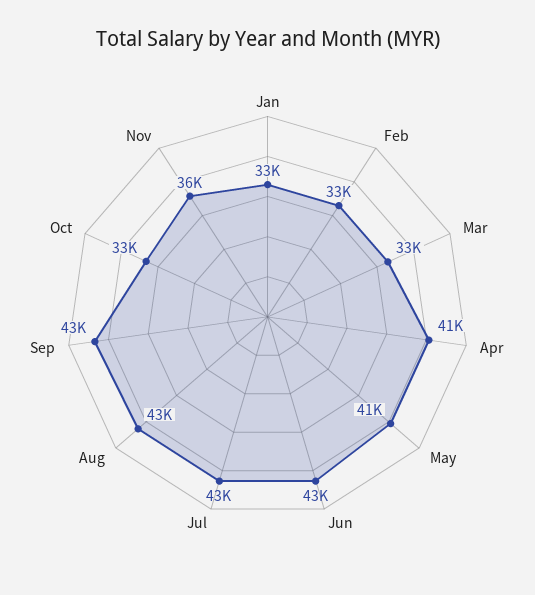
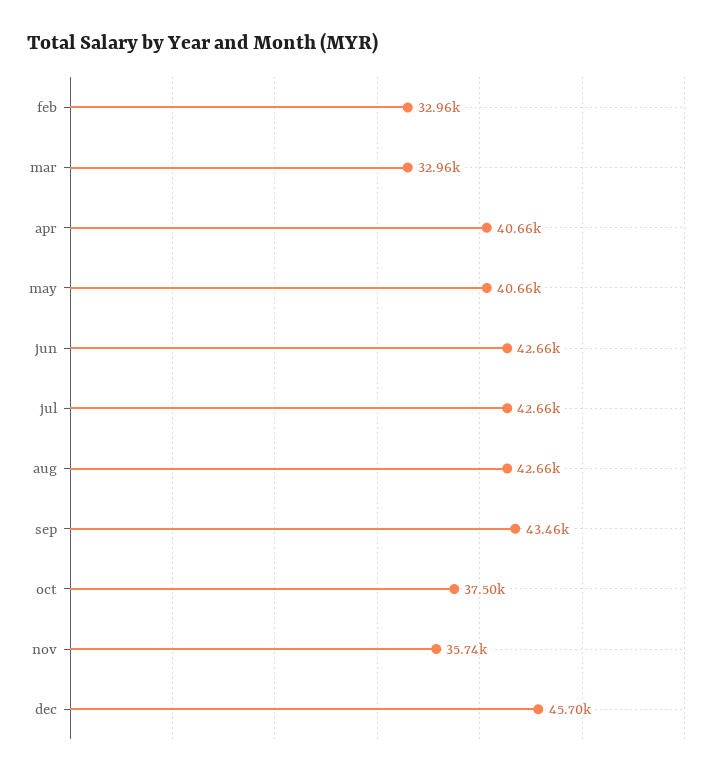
Jan: 33000 -> none
Oct: 33000 -> 37500
dec: none -> 45700

